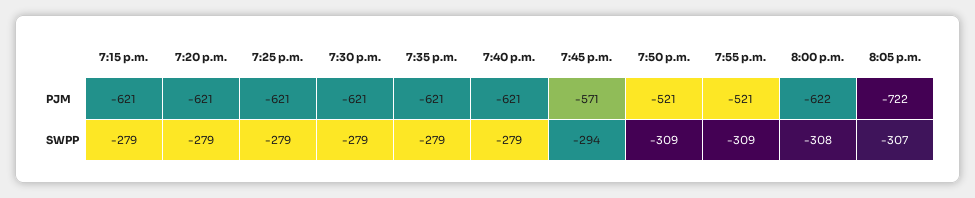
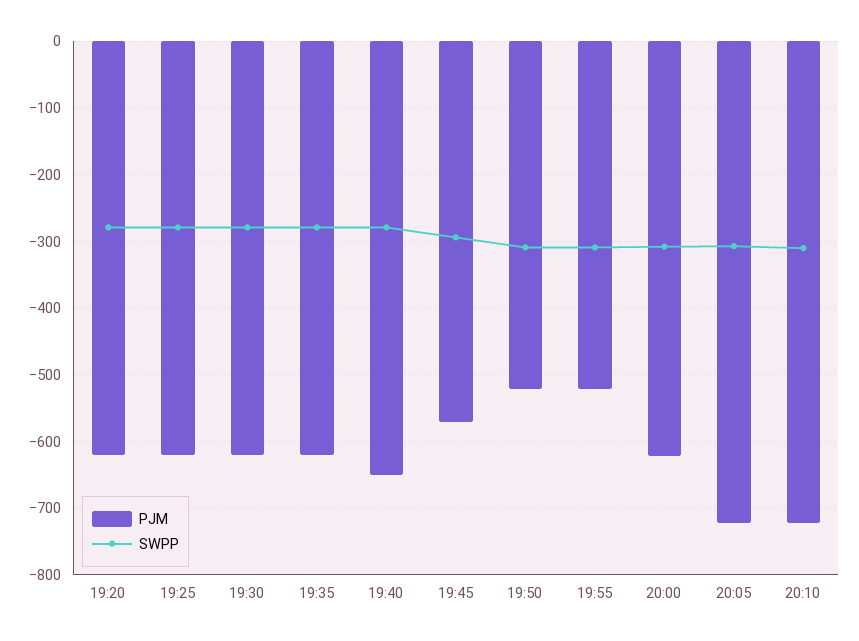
PJM, 7:15 p.m.: -621 -> none
PJM, 7:40 p.m.: -621 -> -650
SWPP, 7:15 p.m.: -279 -> none
PJM, 20:10: none -> -720
SWPP, 20:10: none -> -310

